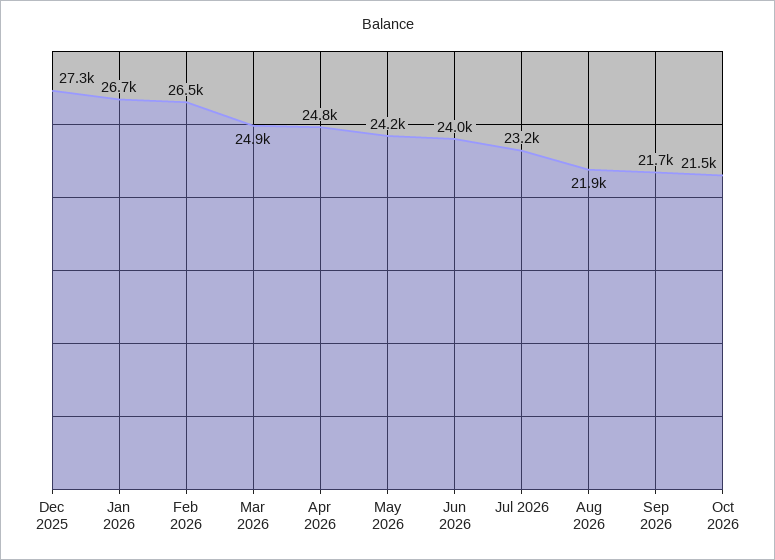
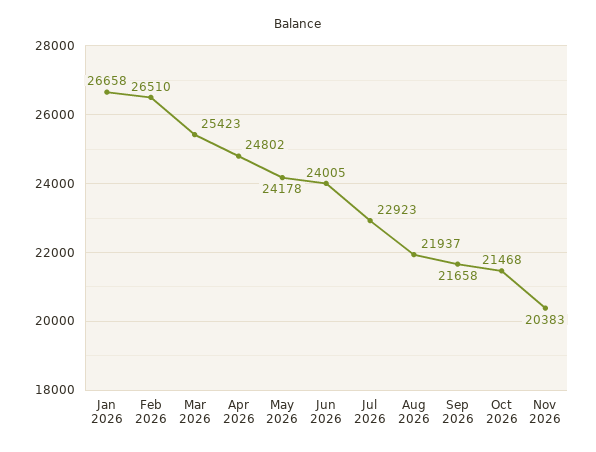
Dec 2025: 27300 -> none
Mar 2026: 24900 -> 25423
Jul 2026: 23200 -> 22923
Nov 2026: none -> 20383

